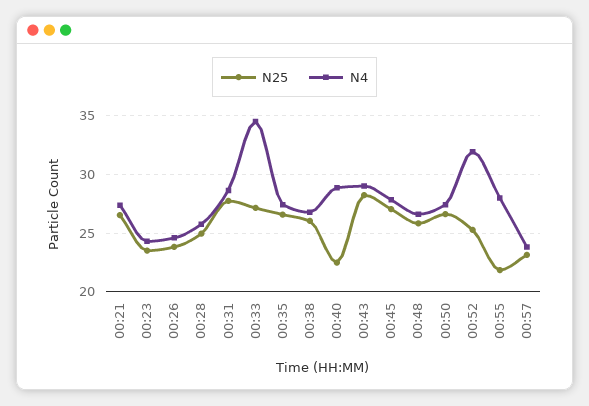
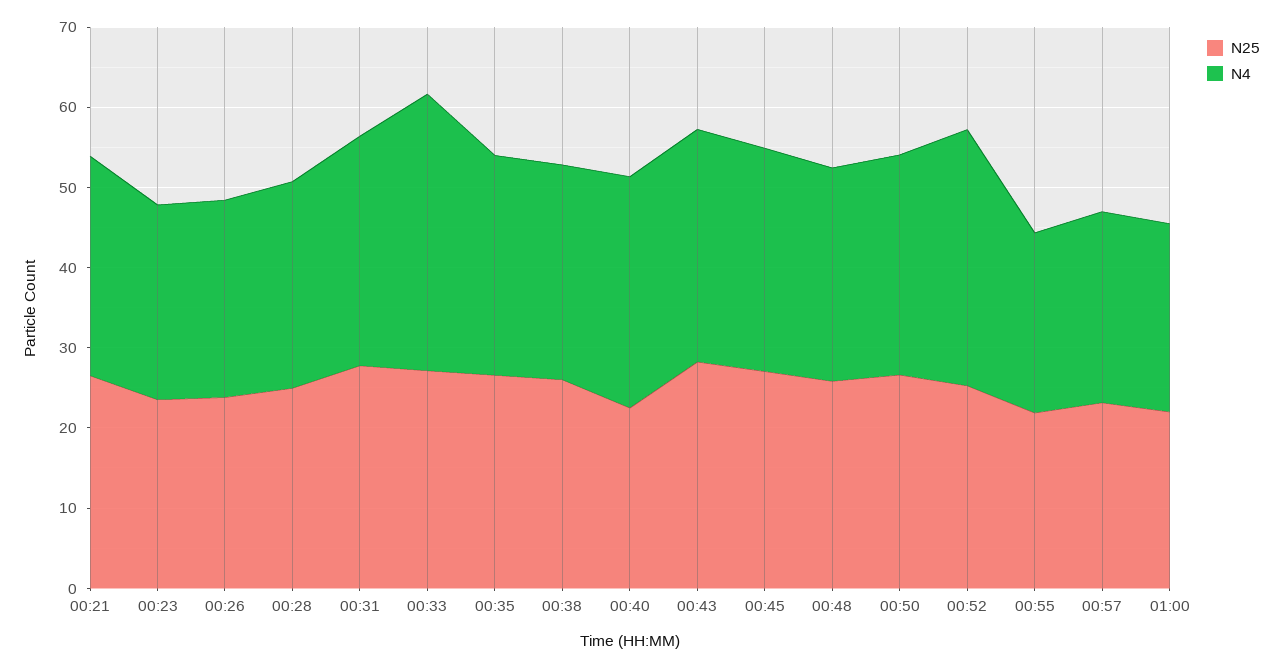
N4, 00:55: 28 -> 22
N25, 01:00: none -> 22
N4, 01:00: none -> 24

